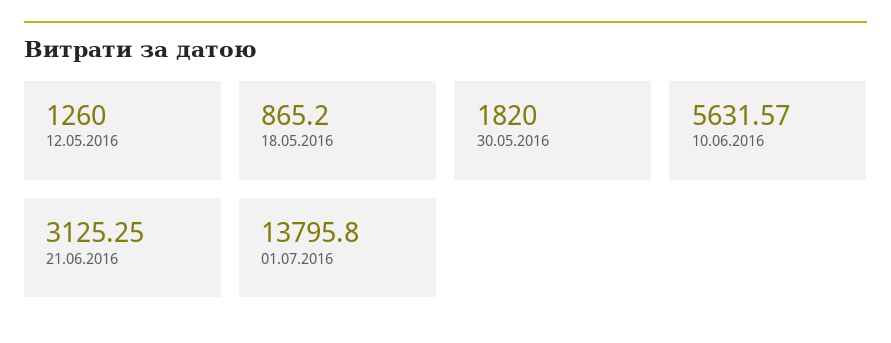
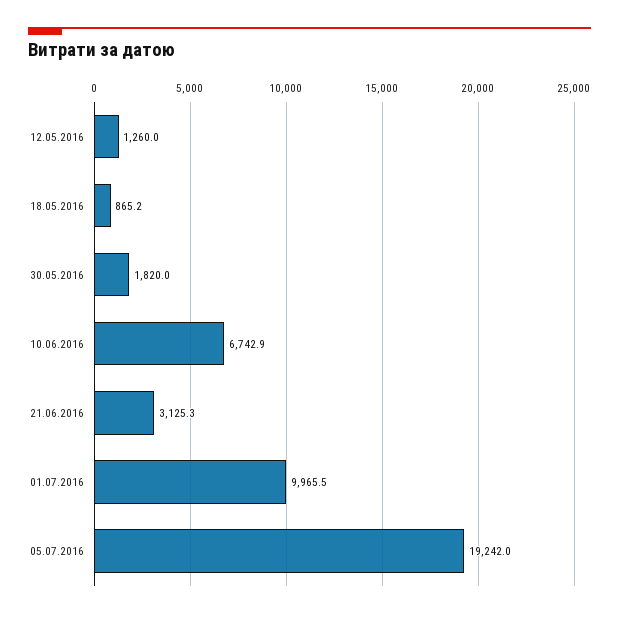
10.06.2016: 5631.57 -> 6742.9
01.07.2016: 13795.8 -> 9965.5
05.07.2016: none -> 19242

